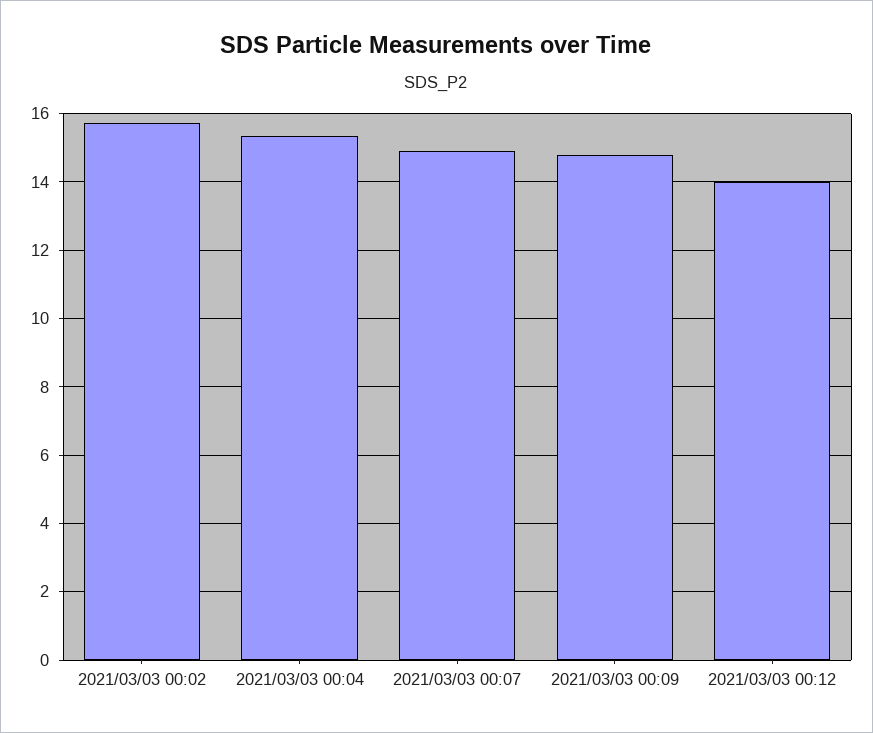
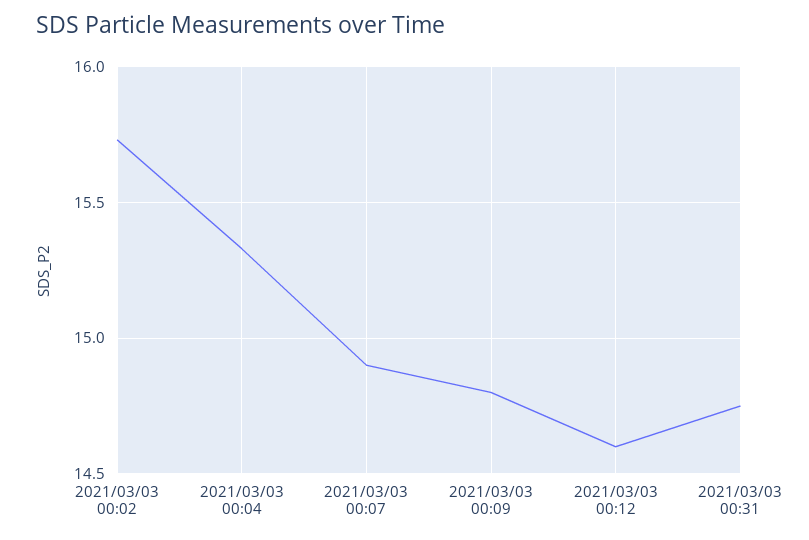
2021/03/03 00:12: 14 -> 14.6
2021/03/03 00:31: none -> 14.75

